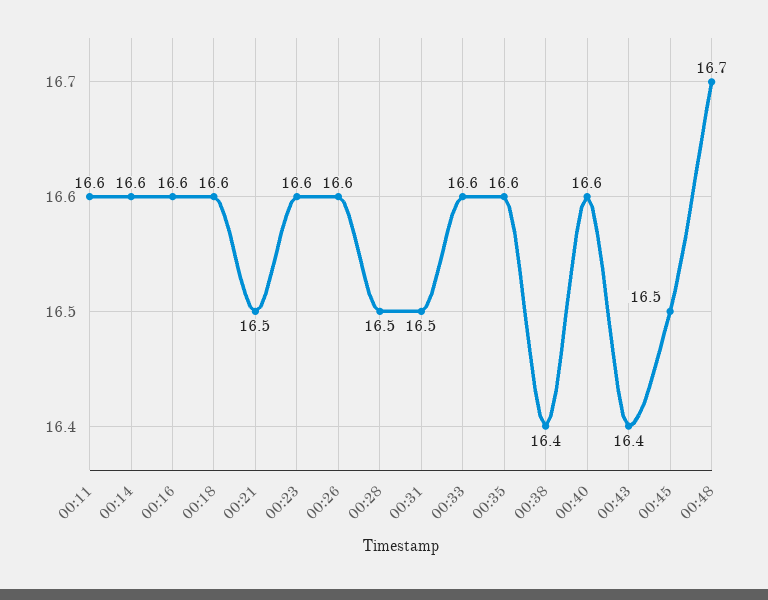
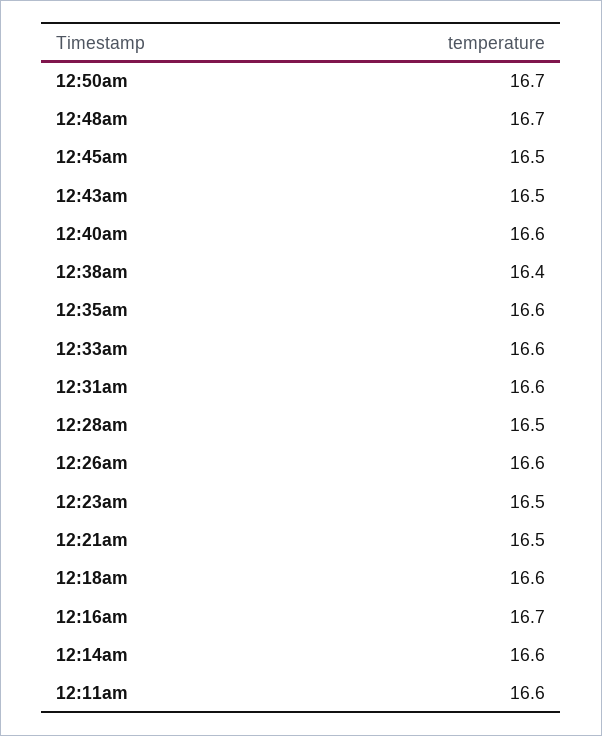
00:16: 16.6 -> 16.7
00:23: 16.6 -> 16.5
00:31: 16.5 -> 16.6
00:43: 16.4 -> 16.5
12:50am: none -> 16.7

